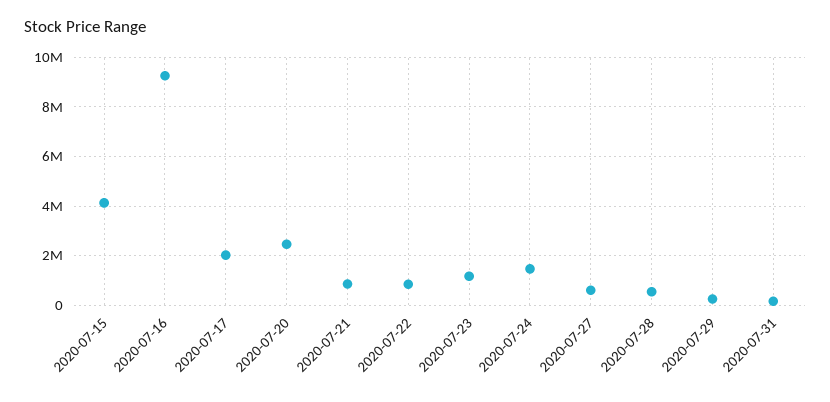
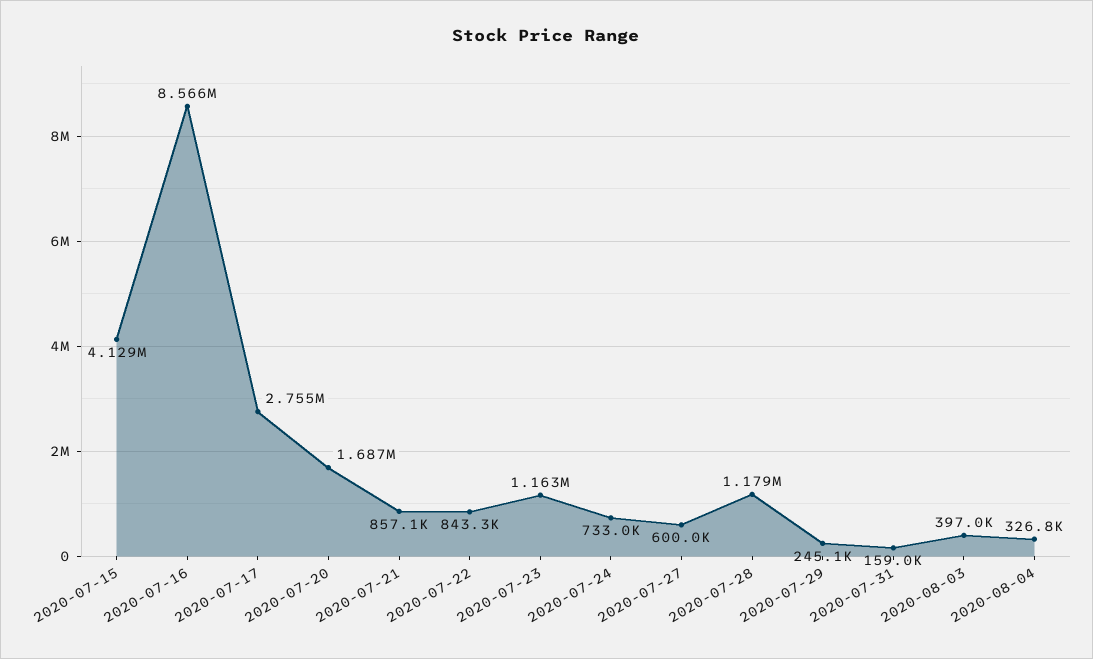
2020-07-16: 9250000 -> 8566000
2020-07-17: 2000000 -> 2755000
2020-07-20: 2500000 -> 1687000
2020-07-24: 1500000 -> 733000
2020-07-28: 500000 -> 1179000
2020-08-03: none -> 397000
2020-08-04: none -> 326800

